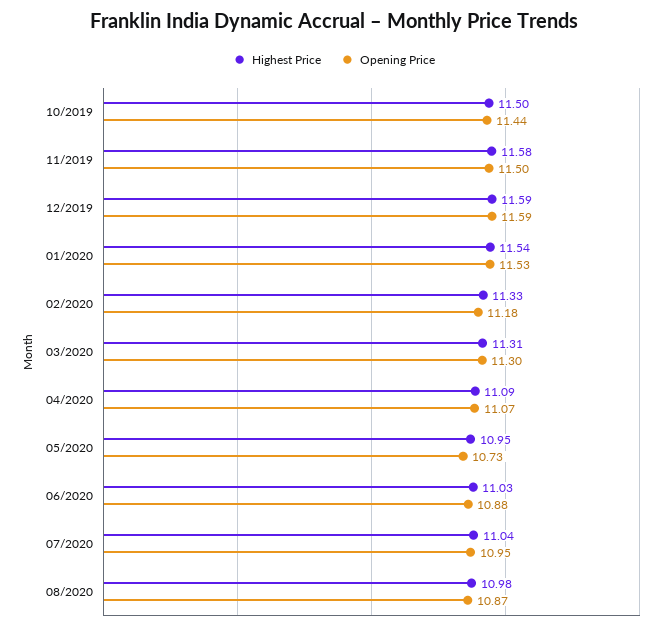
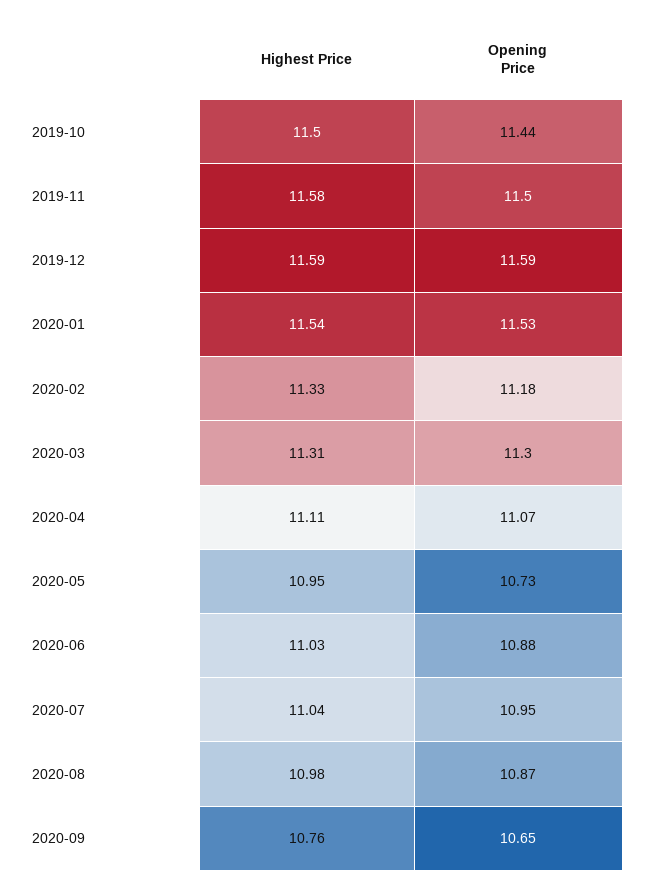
Highest Price, 04/2020: 11.09 -> 11.11
Highest Price, 2020-09: none -> 10.76
Opening Price, 2020-09: none -> 10.65

